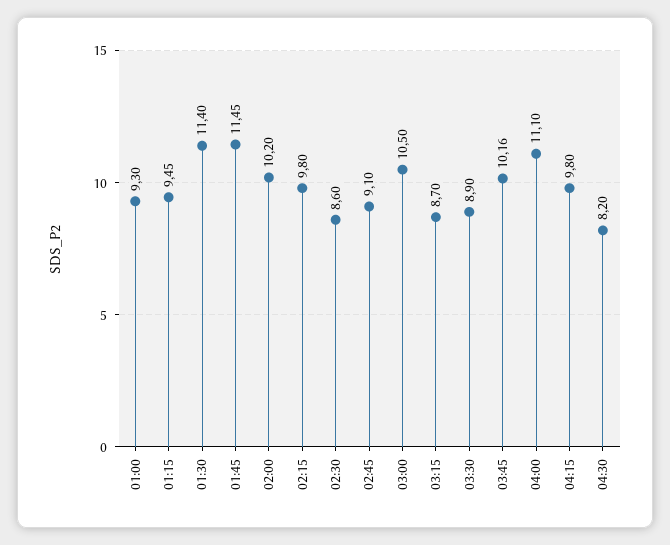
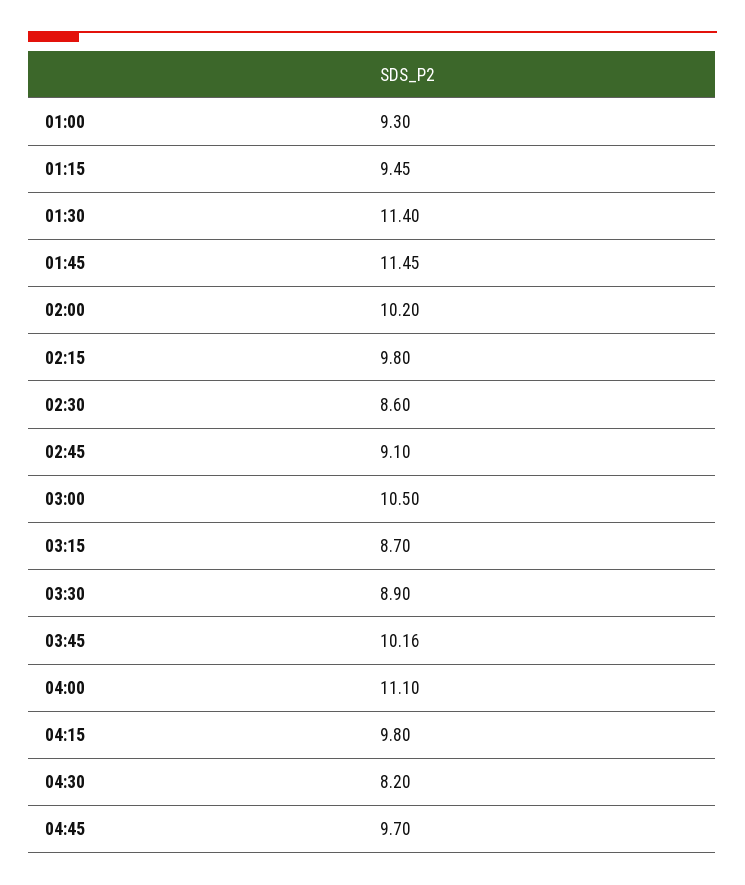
04:45: none -> 9.7

